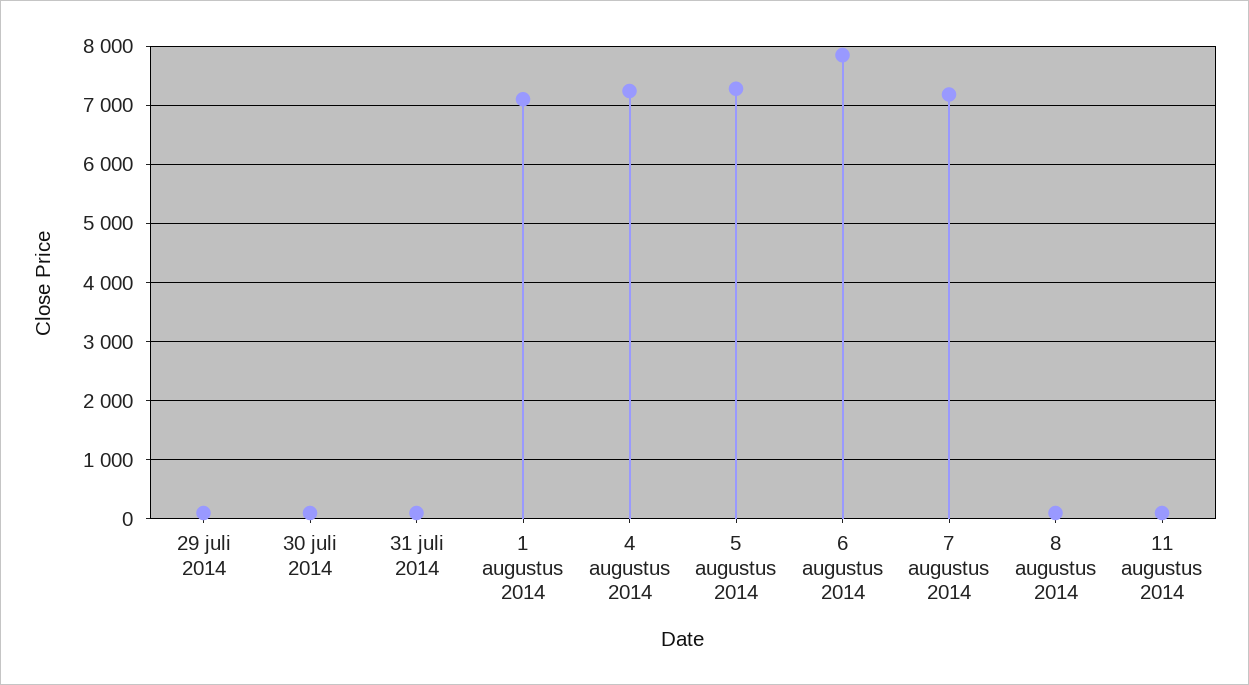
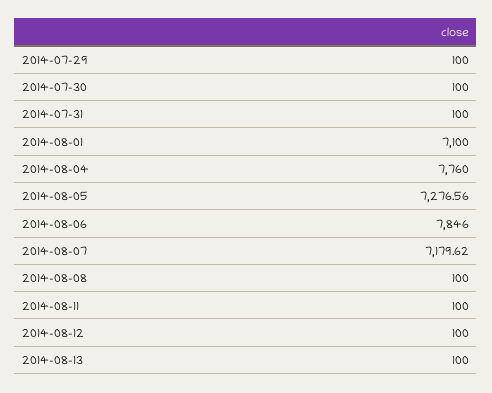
4 augustus 2014: 7200 -> 7760
2014-08-12: none -> 100
2014-08-13: none -> 100

